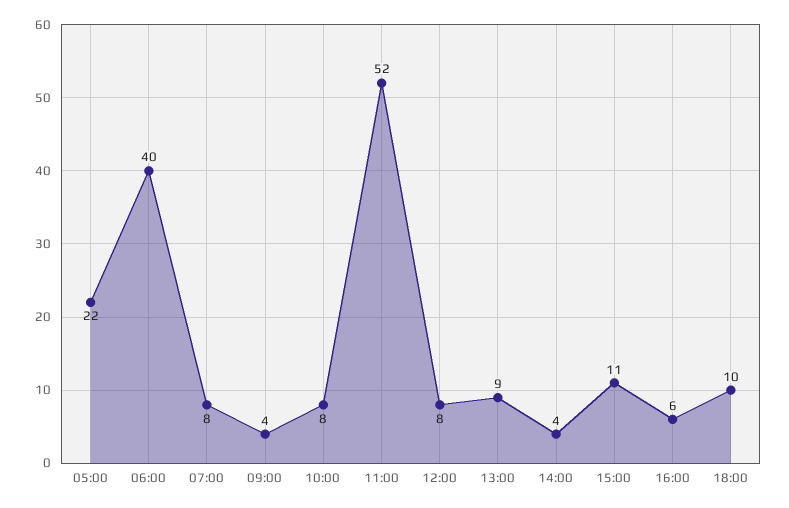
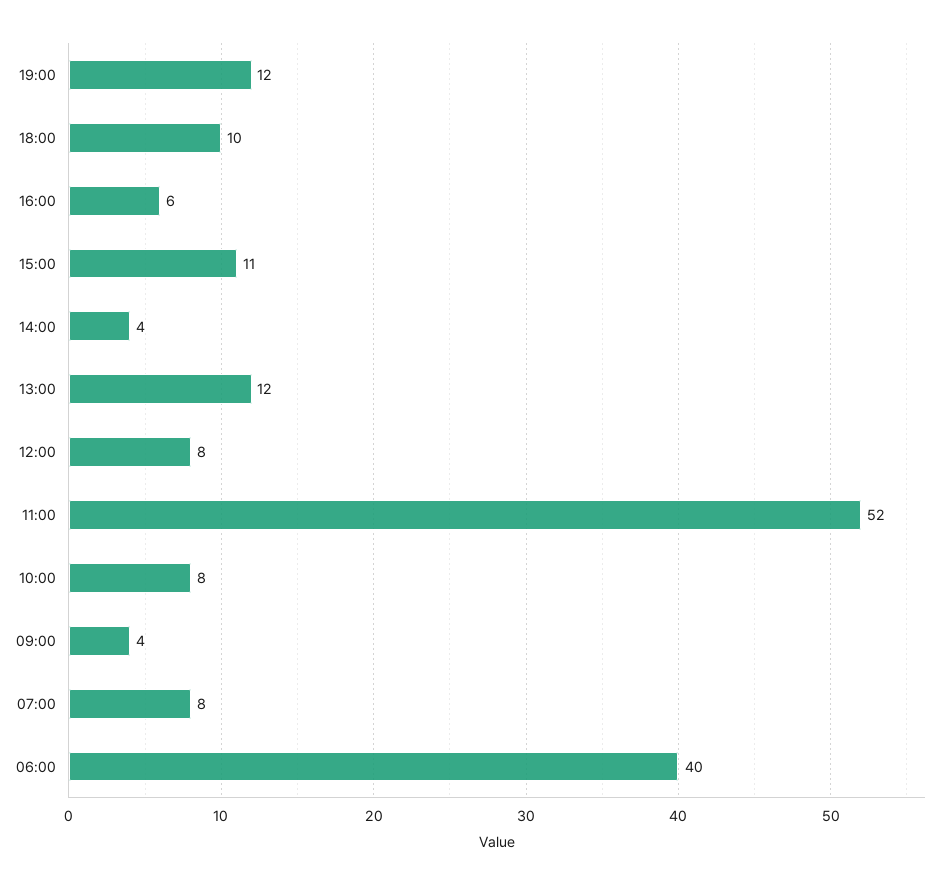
05:00: 22 -> none
13:00: 9 -> 12
19:00: none -> 12

